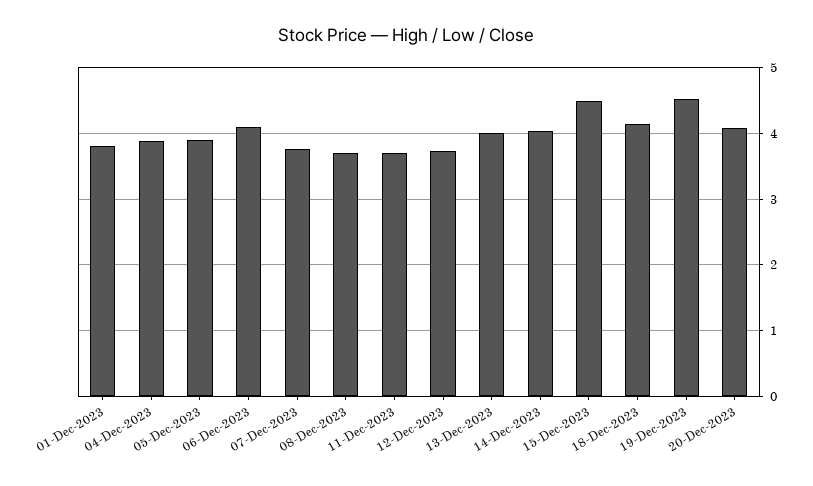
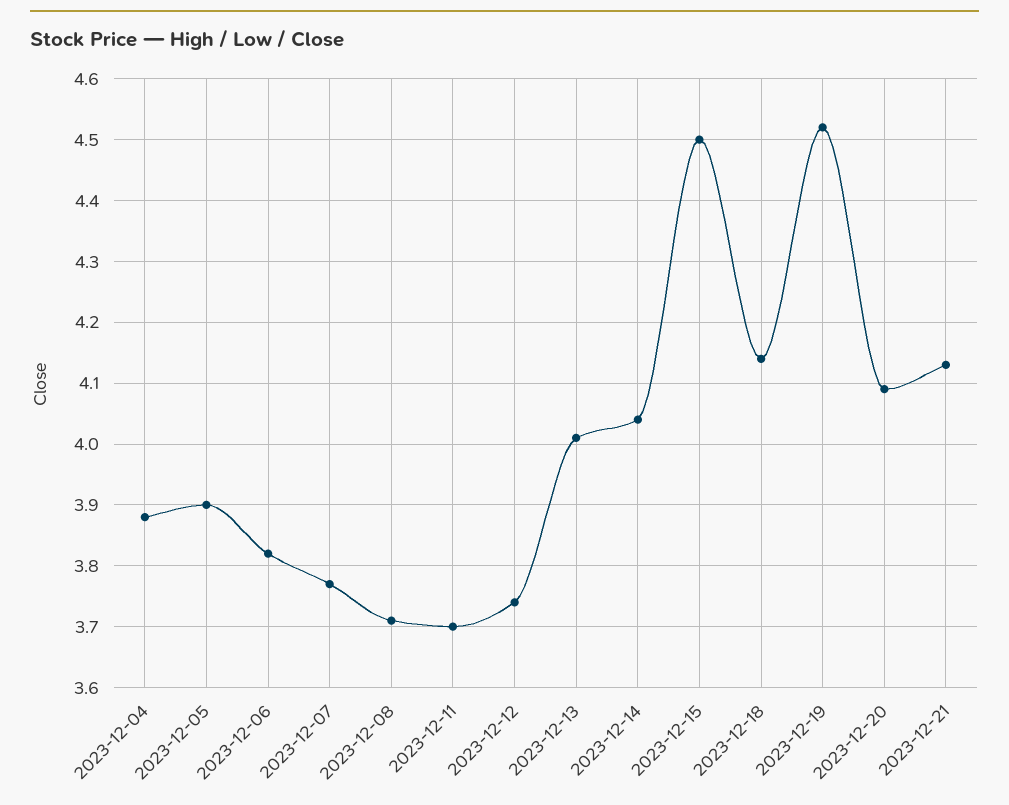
01-Dec-2023: 3.8 -> none
06-Dec-2023: 4.1 -> 3.82
2023-12-21: none -> 4.13

